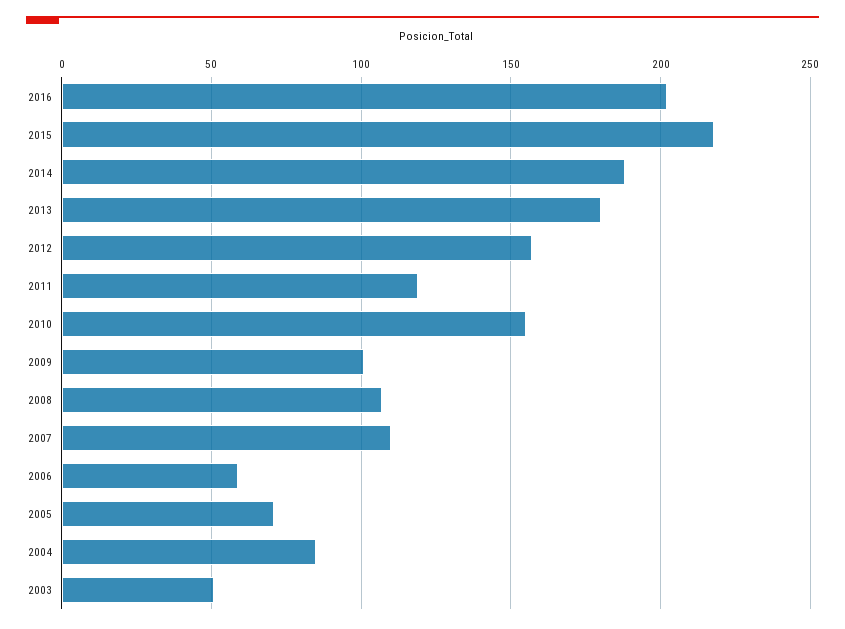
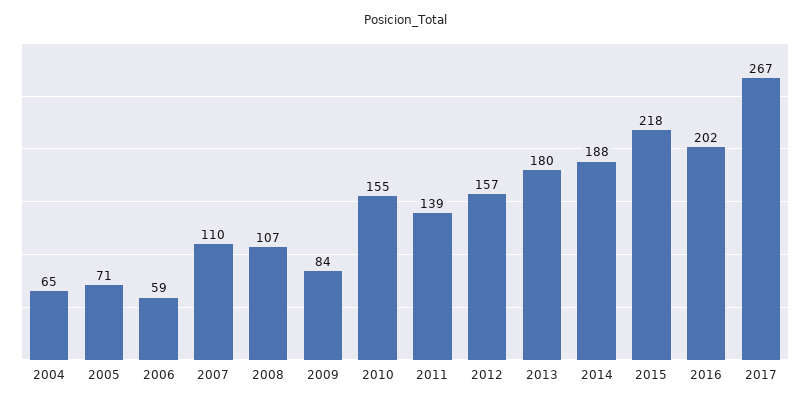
2011: 120 -> 139
2009: 100 -> 84
2004: 85 -> 65
2003: 50 -> none
2017: none -> 267

